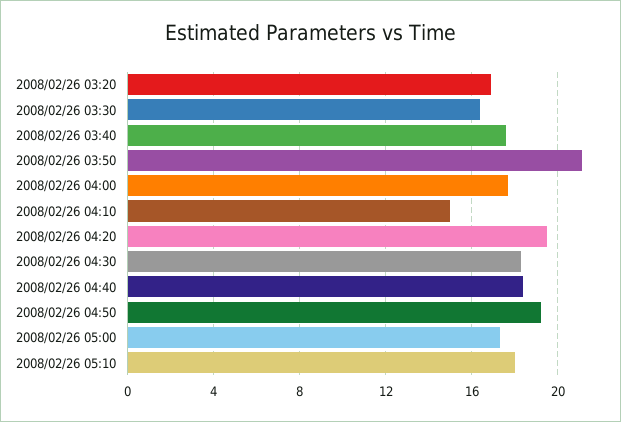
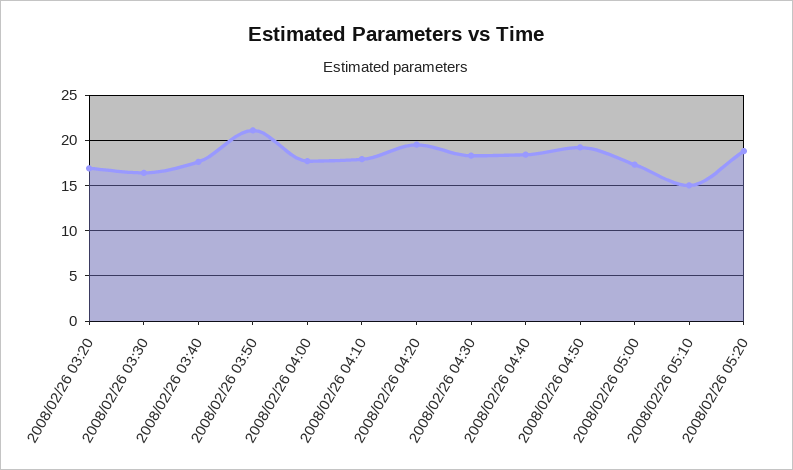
2008/02/26 04:10: 15 -> 18
2008/02/26 05:10: 18 -> 15
2008/02/26 05:20: none -> 19

